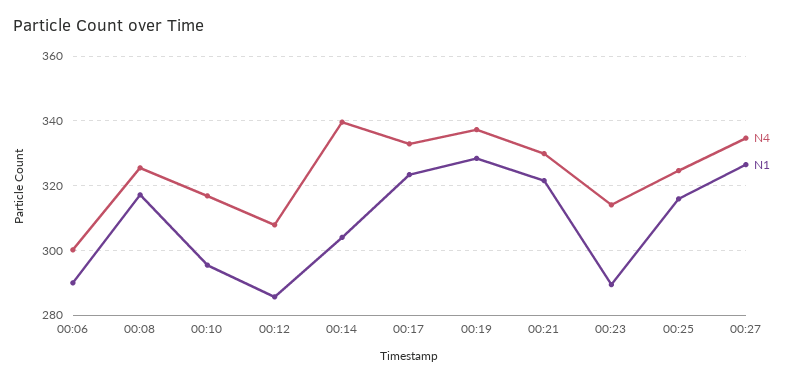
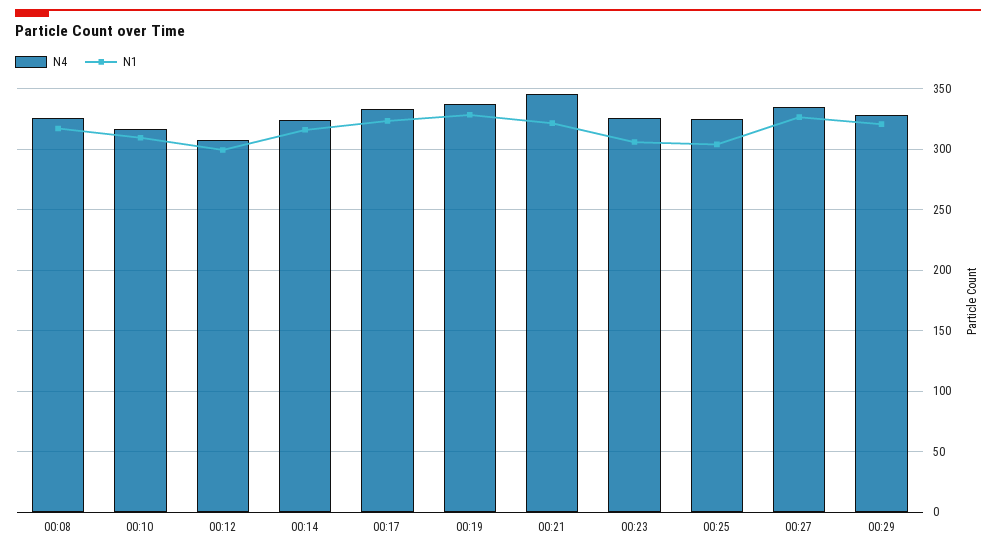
N4, 00:06: 300 -> none
N1, 00:06: 290 -> none
N1, 00:10: 296 -> 310
N1, 00:12: 286 -> 300
N4, 00:14: 340 -> 325
N1, 00:14: 304 -> 315
N4, 00:21: 330 -> 345
N4, 00:23: 314 -> 325
N1, 00:23: 290 -> 305
N1, 00:25: 316 -> 305
N4, 00:29: none -> 330
N1, 00:29: none -> 320

